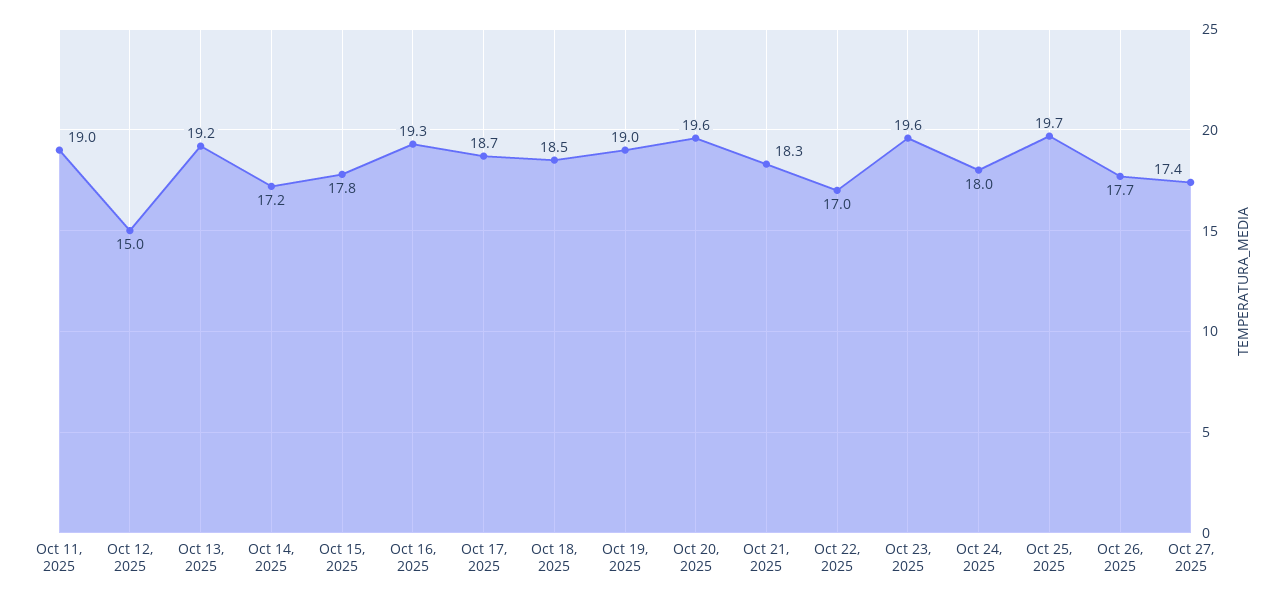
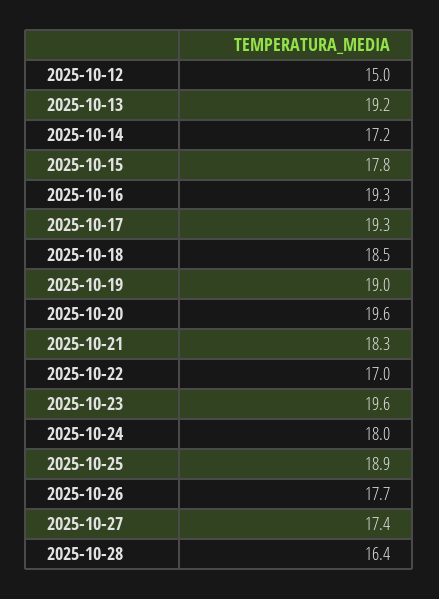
Oct 11, 2025: 19 -> none
Oct 17, 2025: 18.7 -> 19.3
Oct 25, 2025: 19.7 -> 18.9
2025-10-28: none -> 16.4

